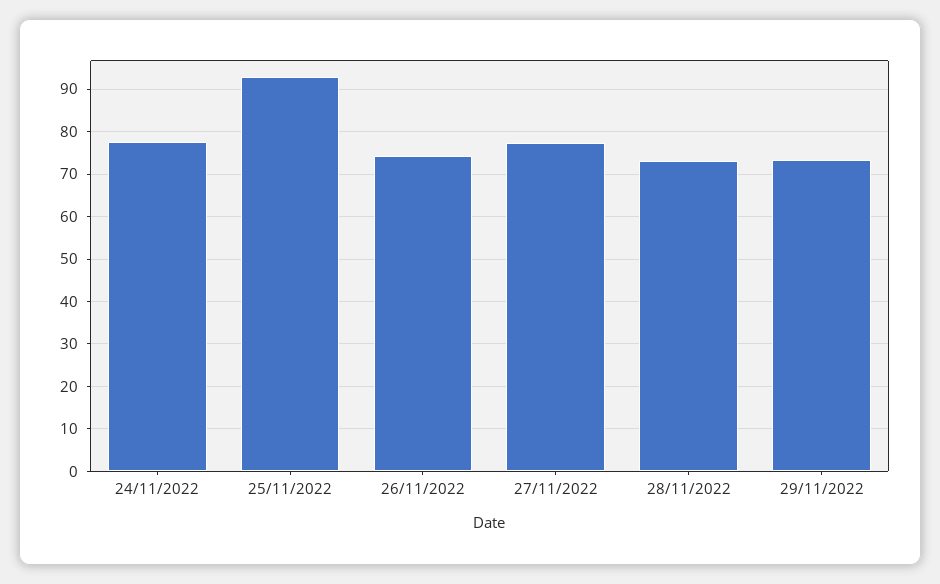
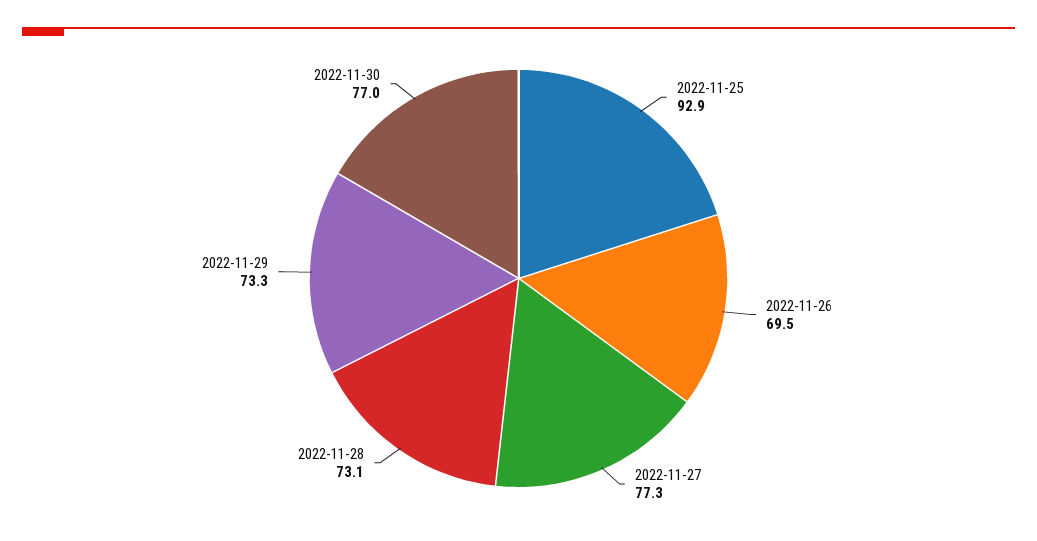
24/11/2022: 78 -> none
26/11/2022: 74 -> 69.5
2022-11-30: none -> 77

